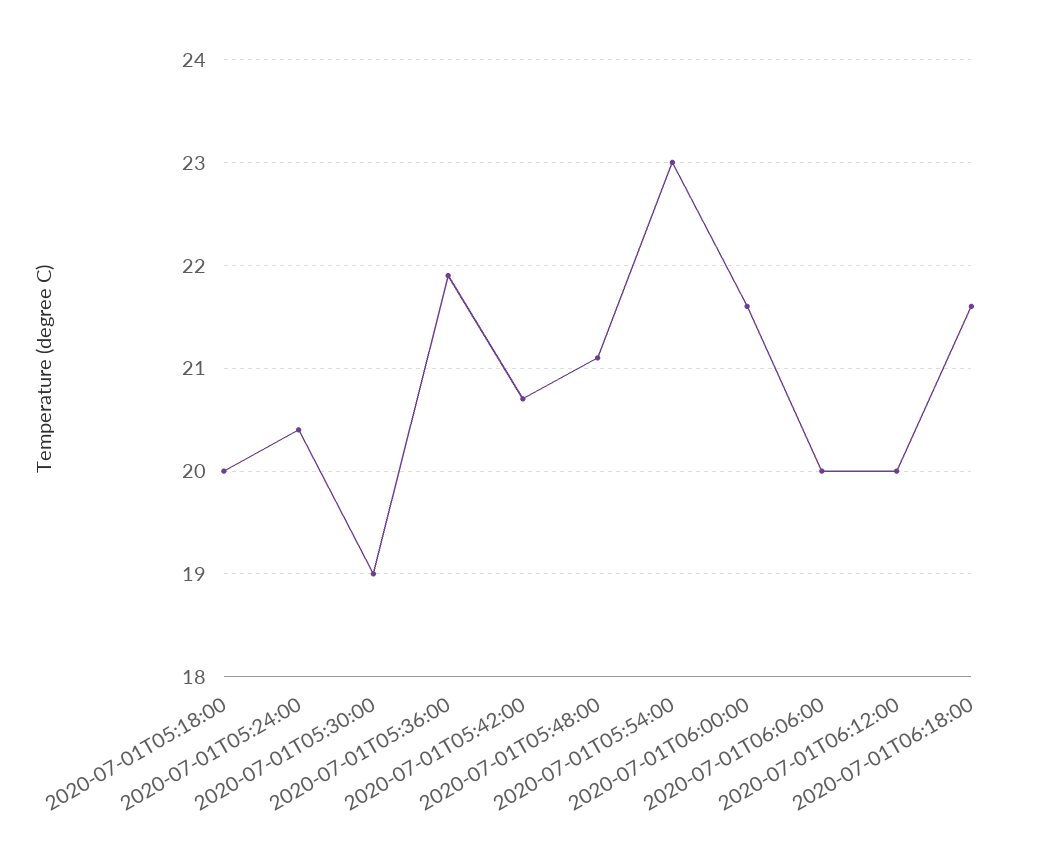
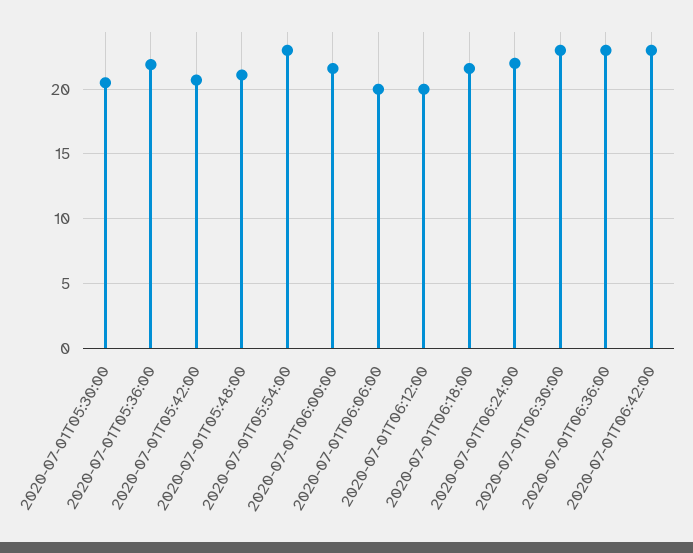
2020-07-01T05:18:00: 20 -> none
2020-07-01T05:24:00: 20.4 -> none
2020-07-01T05:30:00: 19 -> 20.5
2020-07-01T06:24:00: none -> 22
2020-07-01T06:30:00: none -> 23
2020-07-01T06:36:00: none -> 23
2020-07-01T06:42:00: none -> 23

